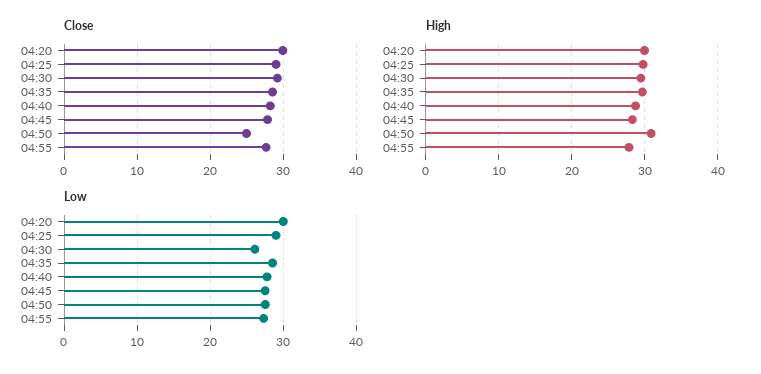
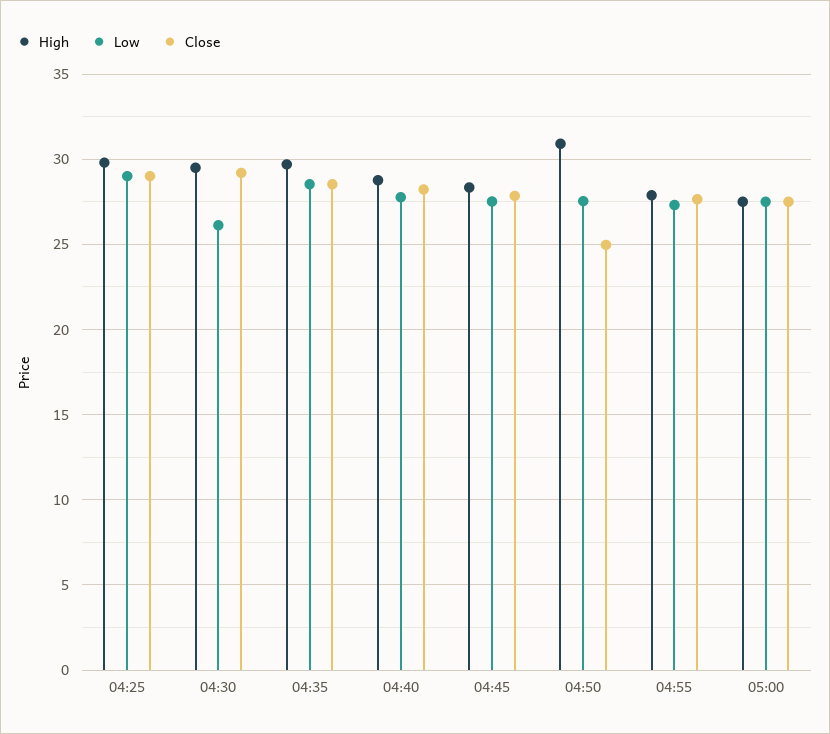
Close, 04:20: 30 -> none
High, 04:20: 30 -> none
Low, 04:20: 30 -> none
High, 05:00: none -> 27.5
Low, 05:00: none -> 27.5
Close, 05:00: none -> 27.5

